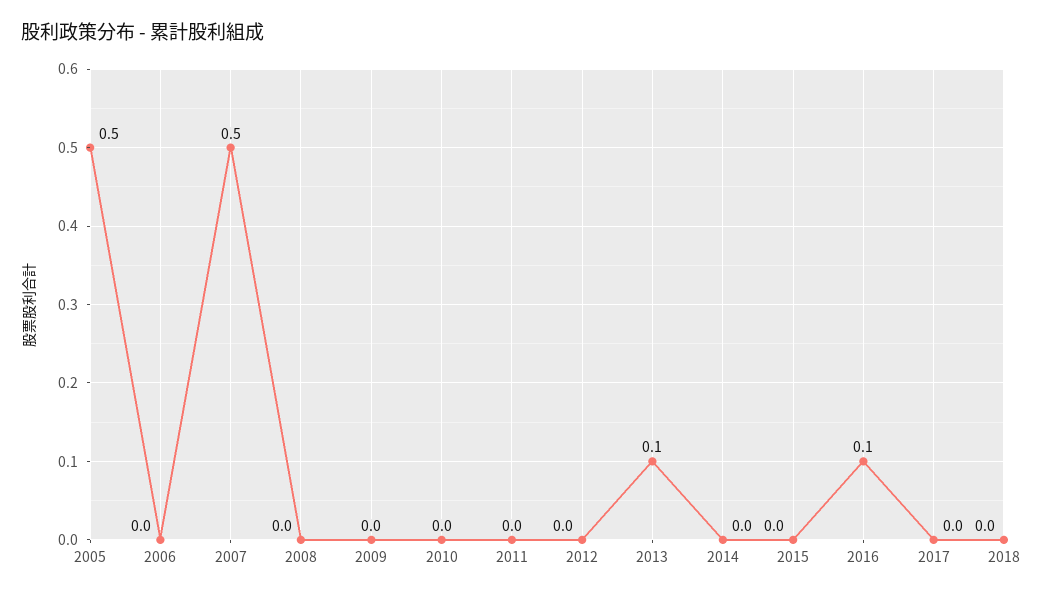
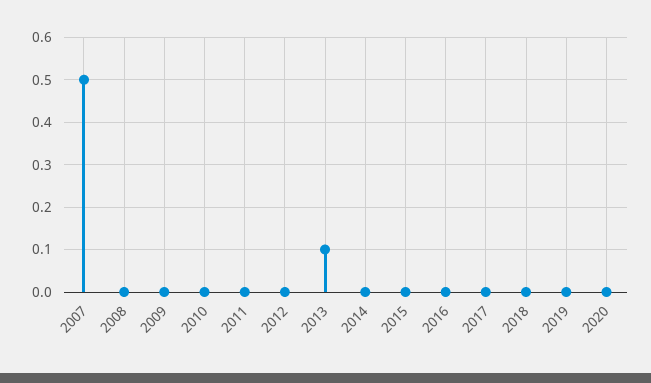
2005: 0.5 -> none
2006: 0 -> none
2016: 0.1 -> 0
2019: none -> 0
2020: none -> 0

